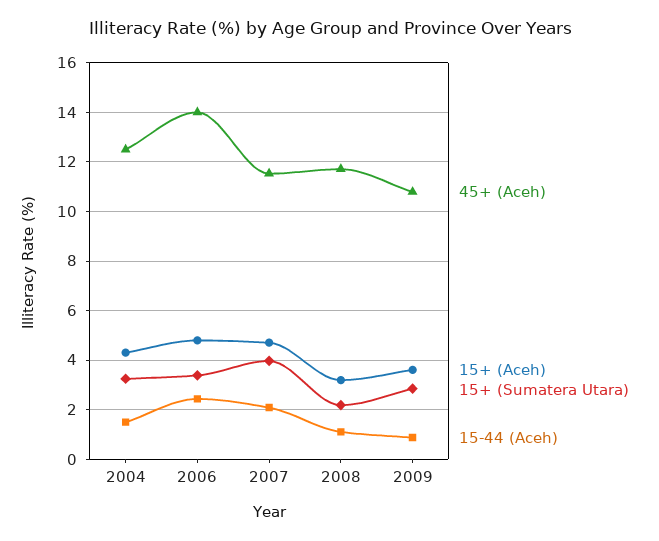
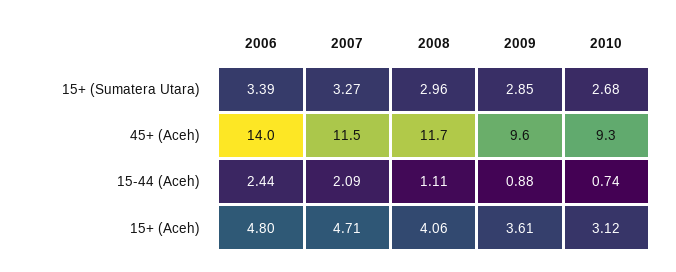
45+ (Aceh), 2004: 12.5 -> none
15+ (Aceh), 2004: 4.25 -> none
15+ (Sumatera Utara), 2004: 3.25 -> none
15-44 (Aceh), 2004: 1.5 -> none
15+ (Sumatera Utara), 2007: 4 -> 3.27
15+ (Aceh), 2008: 3.25 -> 4.06
15+ (Sumatera Utara), 2008: 2.25 -> 2.96
45+ (Aceh), 2009: 10.75 -> 9.6
15+ (Sumatera Utara), 2010: none -> 2.68
45+ (Aceh), 2010: none -> 9.3
15-44 (Aceh), 2010: none -> 0.74
15+ (Aceh), 2010: none -> 3.12

